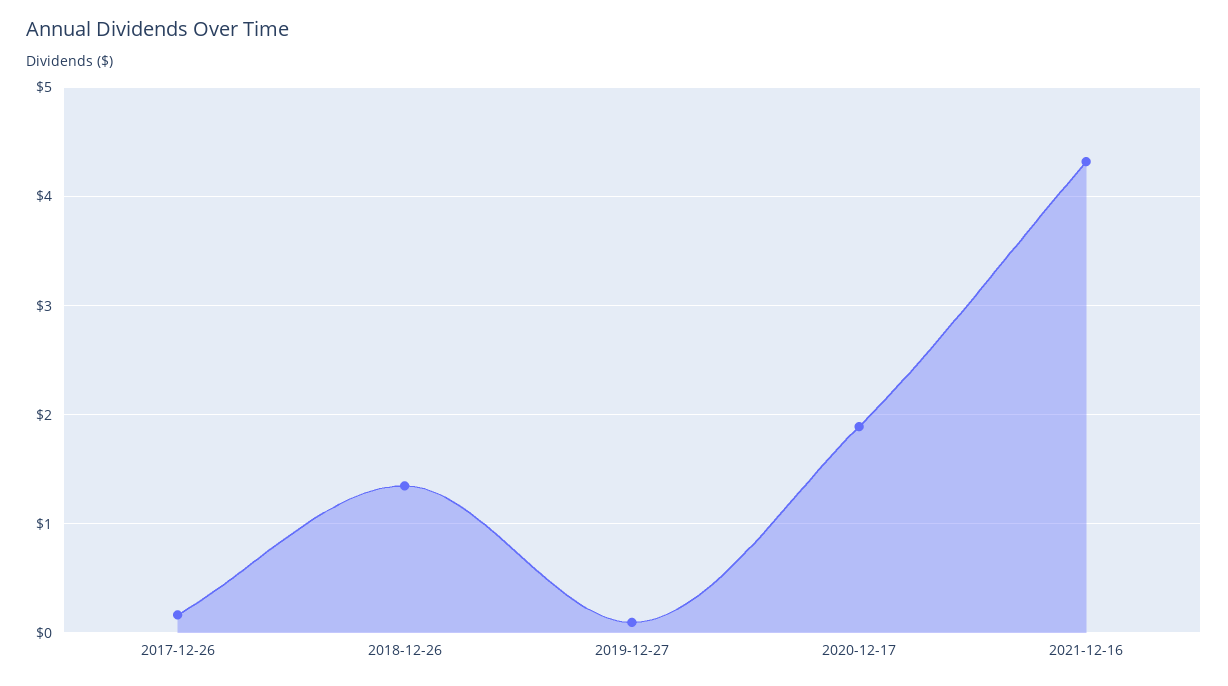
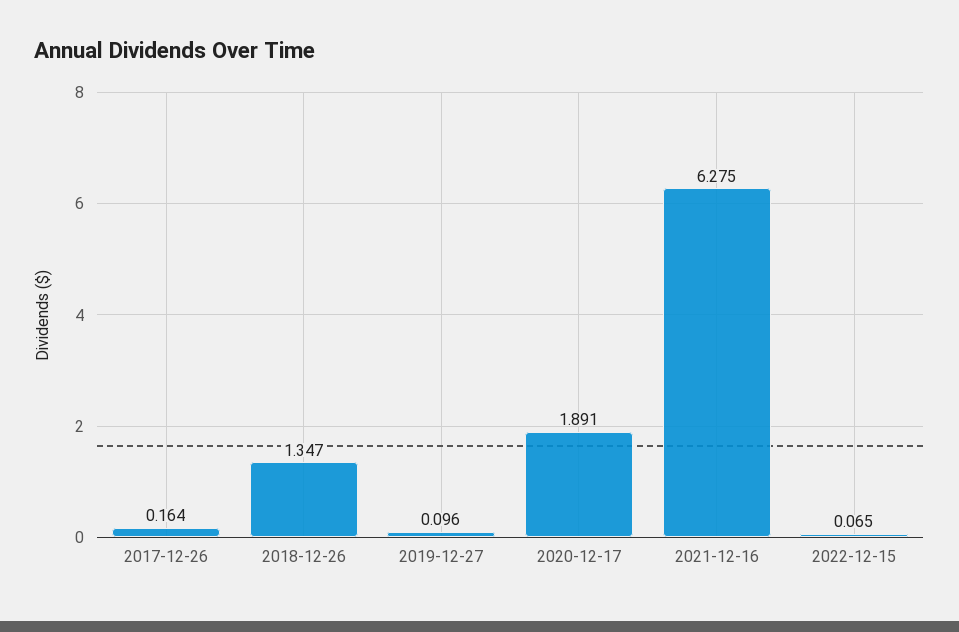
2021-12-16: 4.3 -> 6.275
2022-12-15: none -> 0.065

